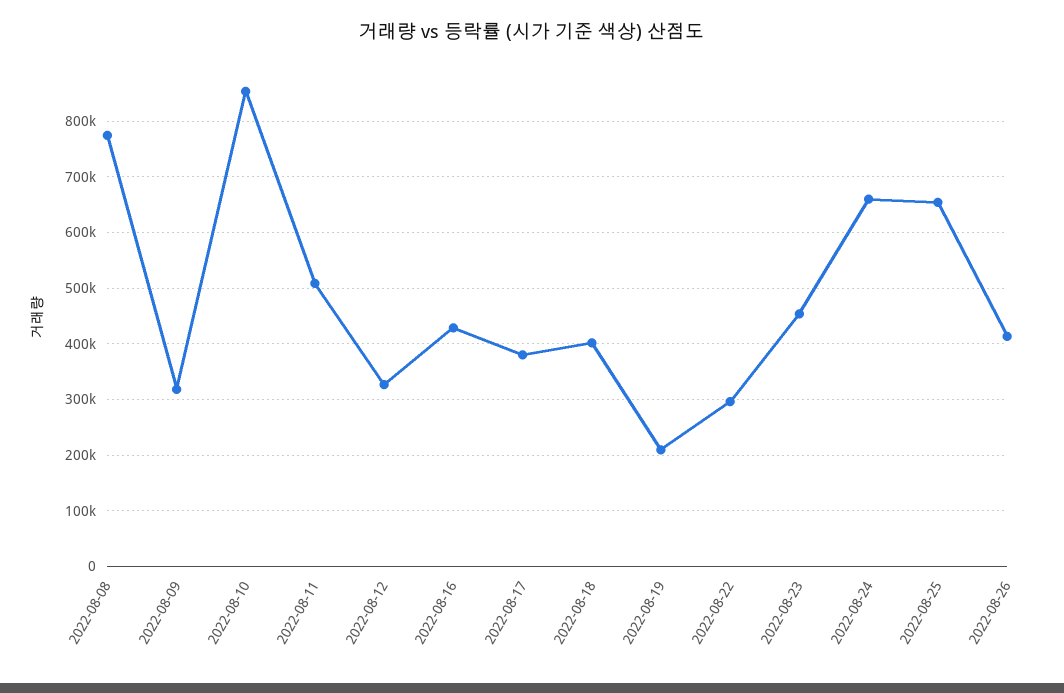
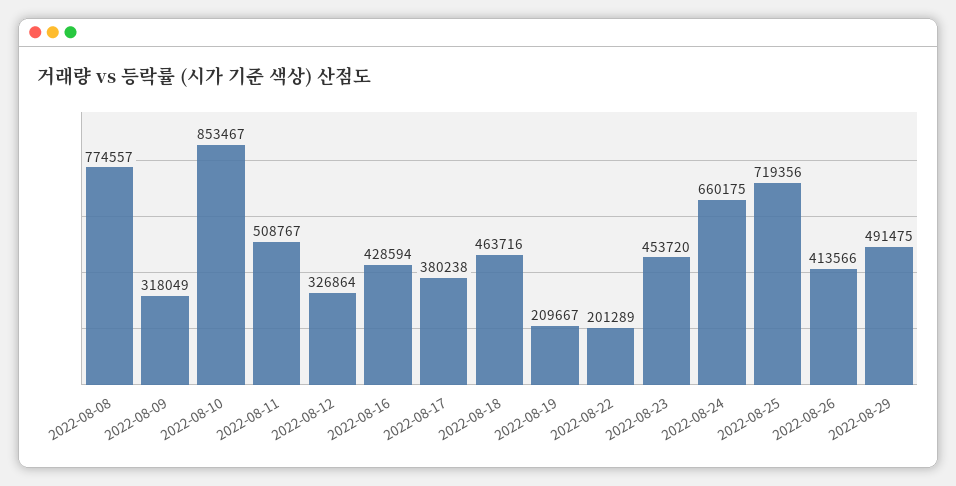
2022-08-18: 400000 -> 463716
2022-08-22: 300000 -> 201289
2022-08-25: 660000 -> 719356
2022-08-29: none -> 491475

